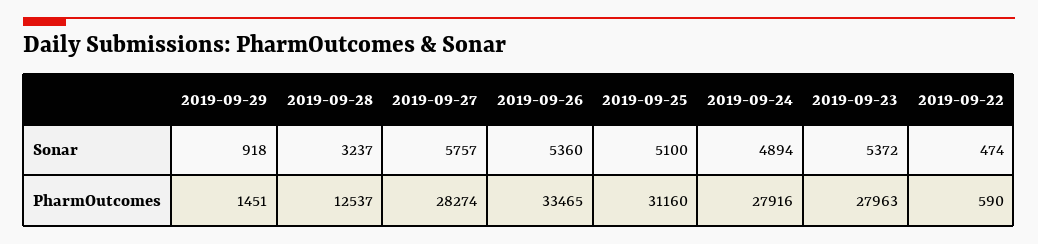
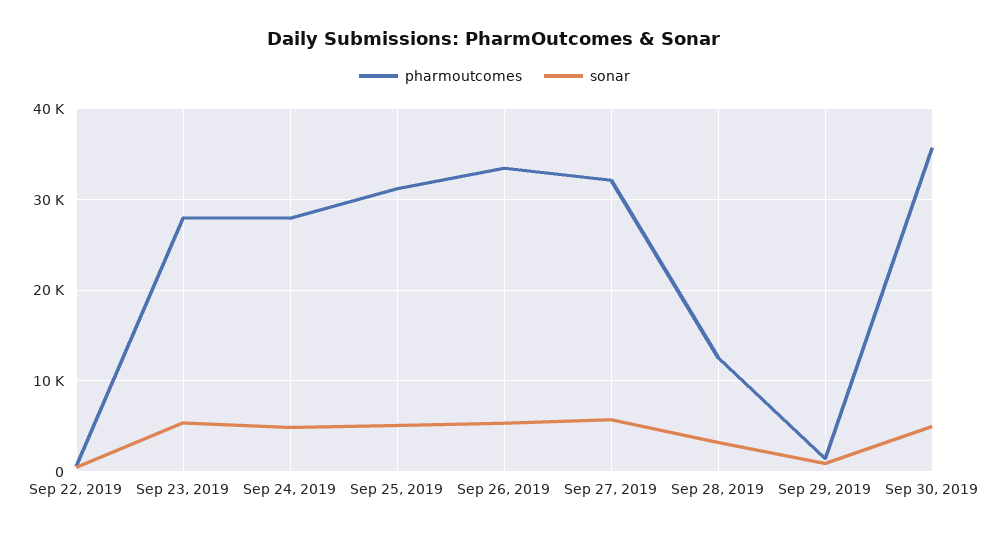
PharmOutcomes, 2019-09-27: 28274 -> 32000
PharmOutcomes, Sep 30, 2019: none -> 36000
Sonar, Sep 30, 2019: none -> 5000

